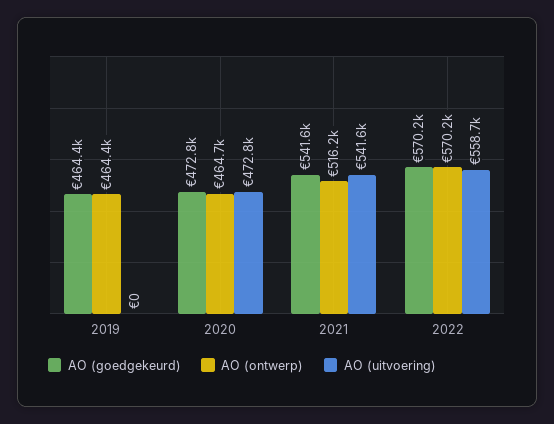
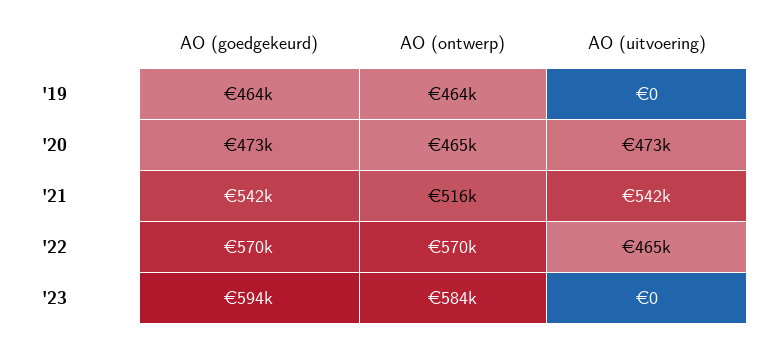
AO (uitvoering), 2022: 558700 -> 465000
AO (goedgekeurd), '23: none -> 594000
AO (ontwerp), '23: none -> 584000
AO (uitvoering), '23: none -> 0

